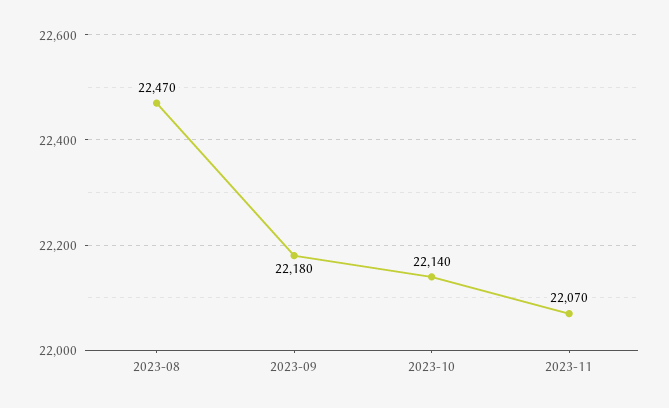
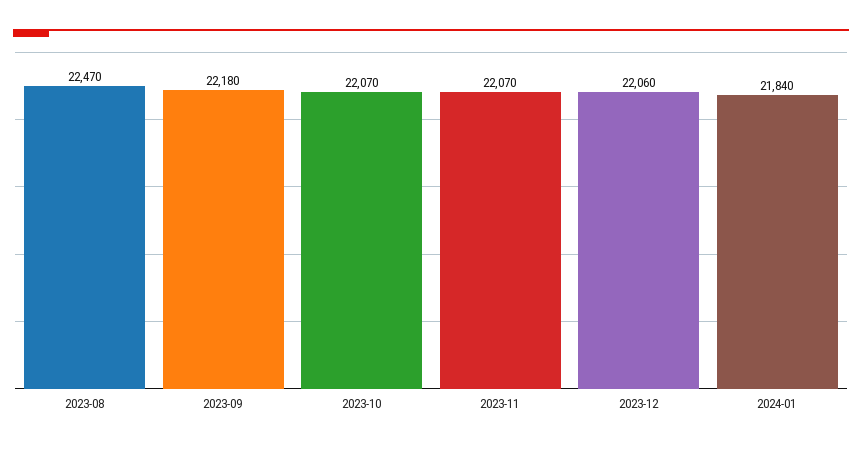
2023-10: 22140 -> 22070
2023-12: none -> 22060
2024-01: none -> 21840

